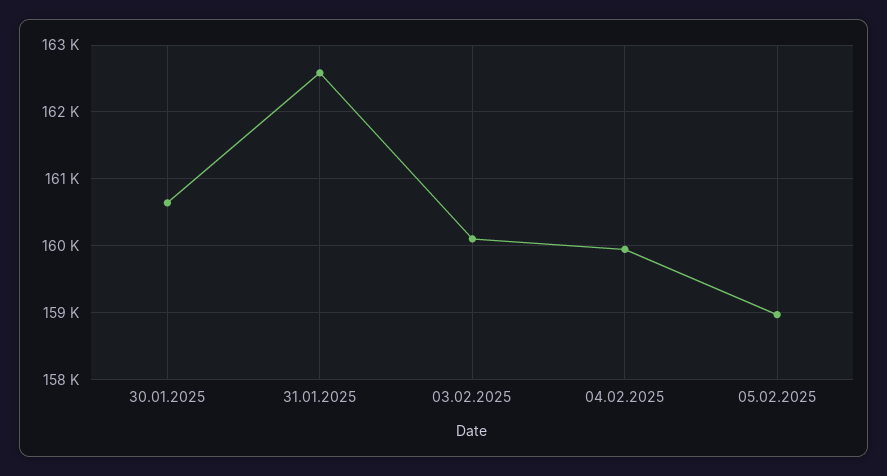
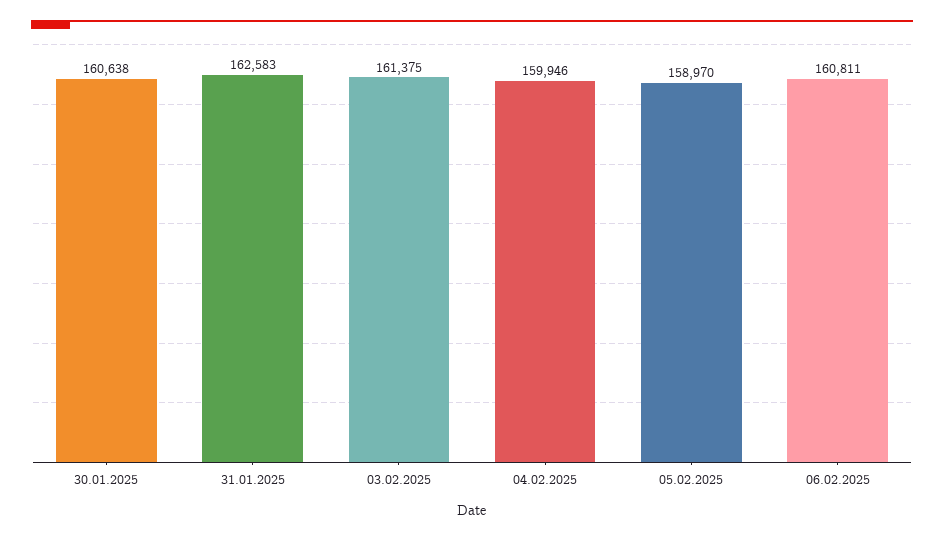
03.02.2025: 160100 -> 161375
06.02.2025: none -> 160811

